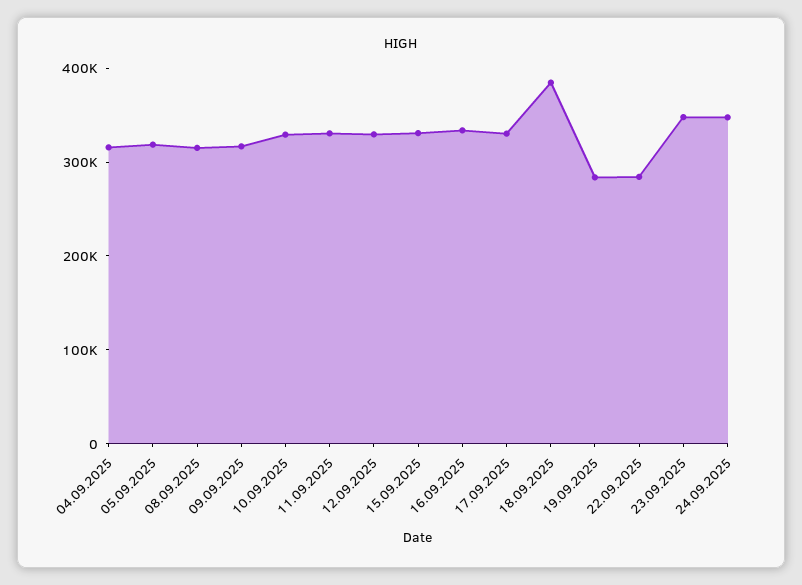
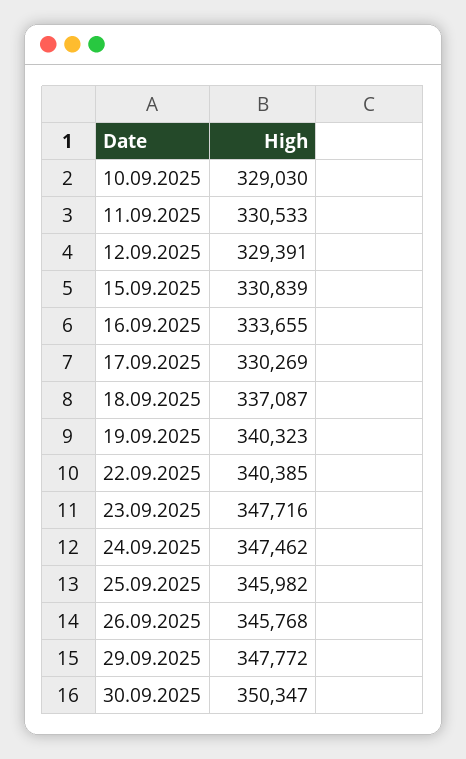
04.09.2025: 320000 -> none
05.09.2025: 320000 -> none
08.09.2025: 320000 -> none
09.09.2025: 320000 -> none
18.09.2025: 380000 -> 337087
19.09.2025: 280000 -> 340323
22.09.2025: 280000 -> 340385
25.09.2025: none -> 345982
26.09.2025: none -> 345768
29.09.2025: none -> 347772
30.09.2025: none -> 350347

